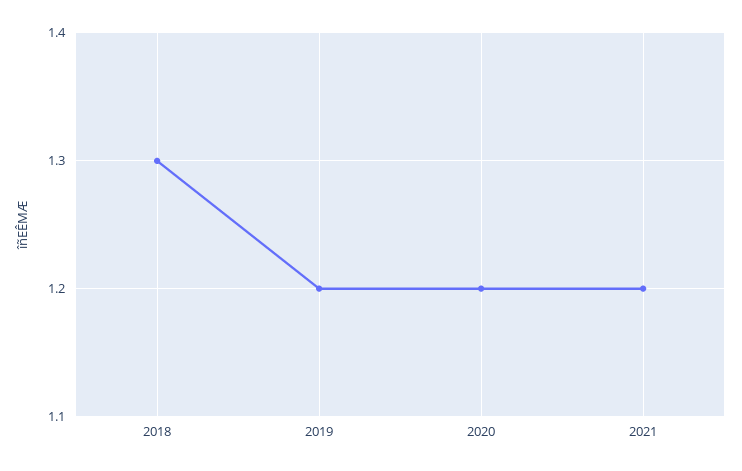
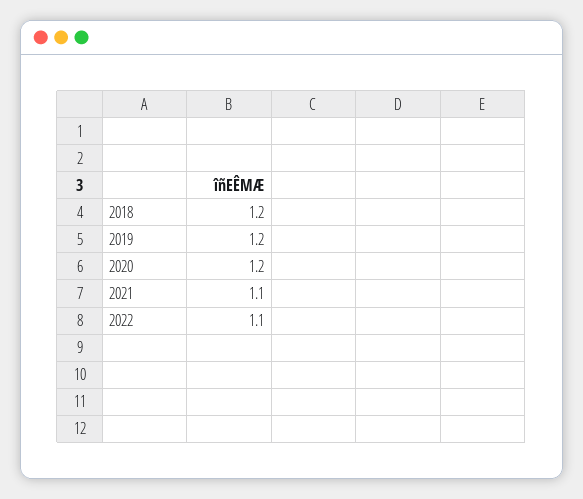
2018: 1.3 -> 1.2
2021: 1.2 -> 1.1
2022: none -> 1.1

